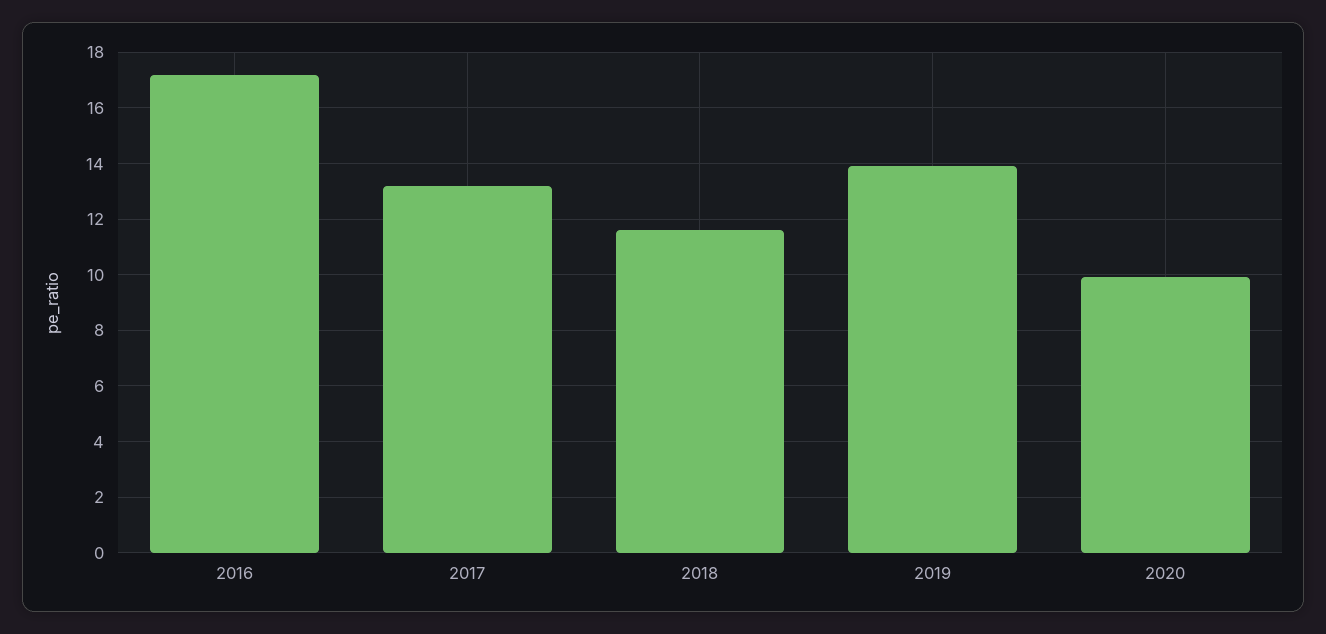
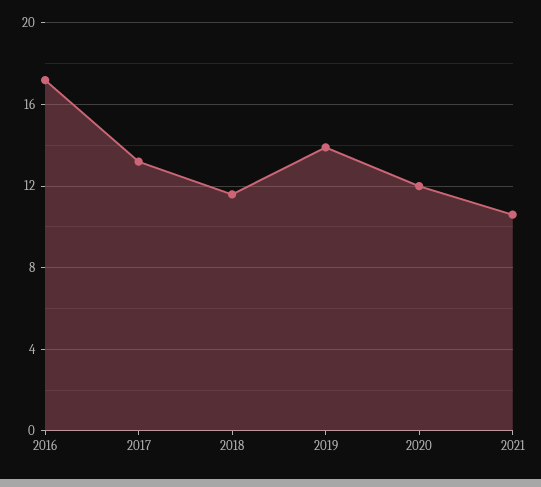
2020: 10 -> 12
2021: none -> 10.5

